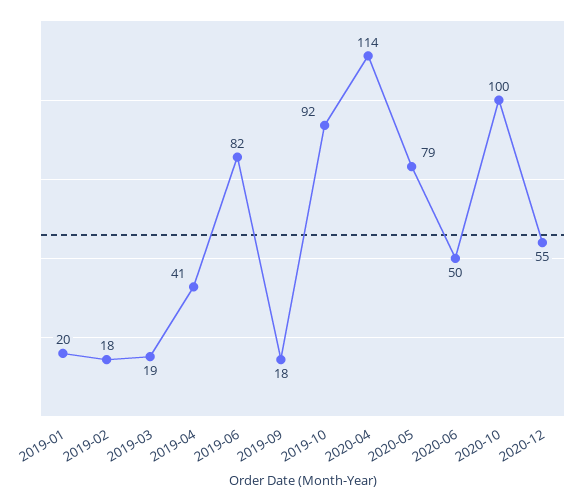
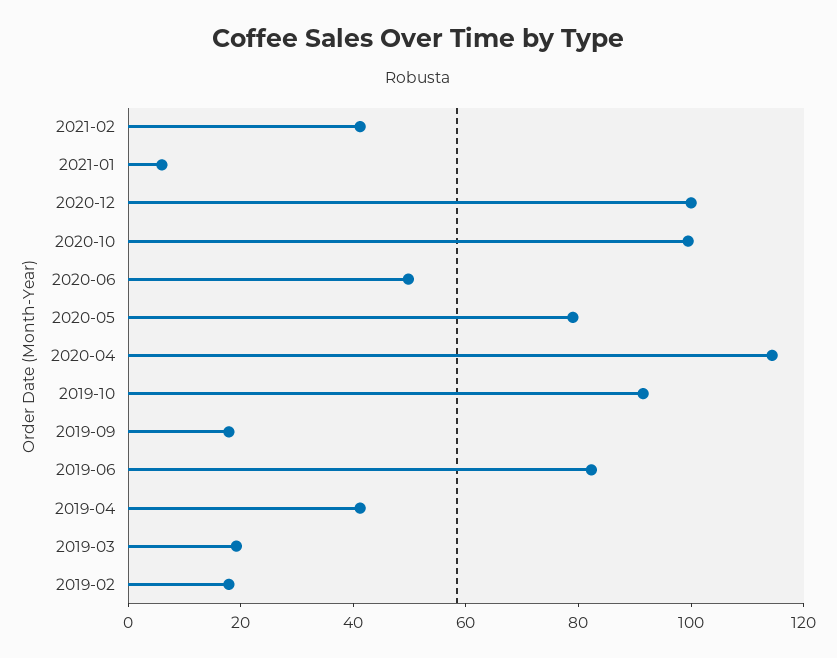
2019-01: 20 -> none
2020-12: 55 -> 100
2021-02: none -> 40
2021-01: none -> 5

